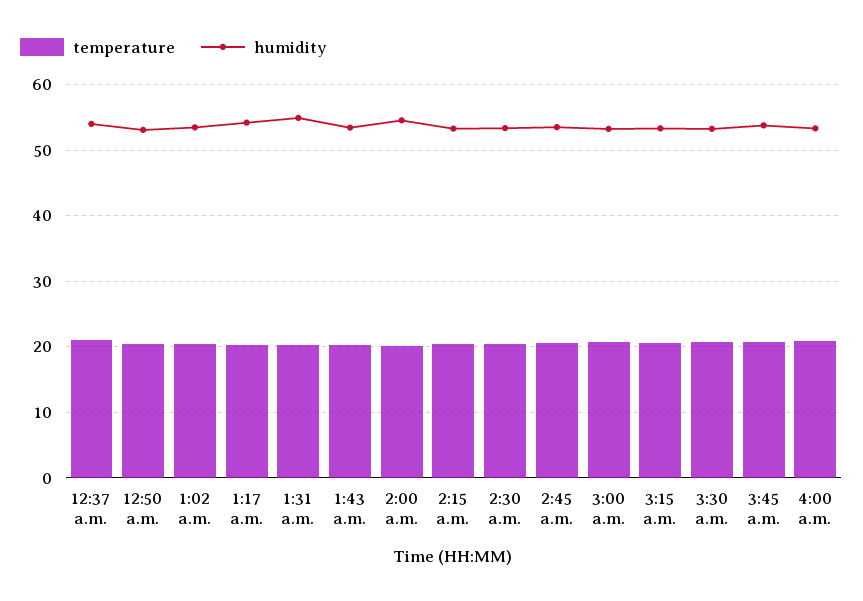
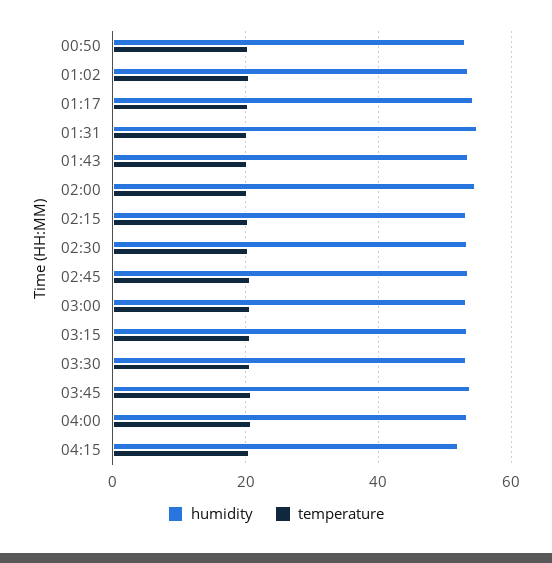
temperature, 12:37 a.m.: 21 -> none
humidity, 12:37 a.m.: 54 -> none
humidity, 04:15: none -> 52
temperature, 04:15: none -> 20

